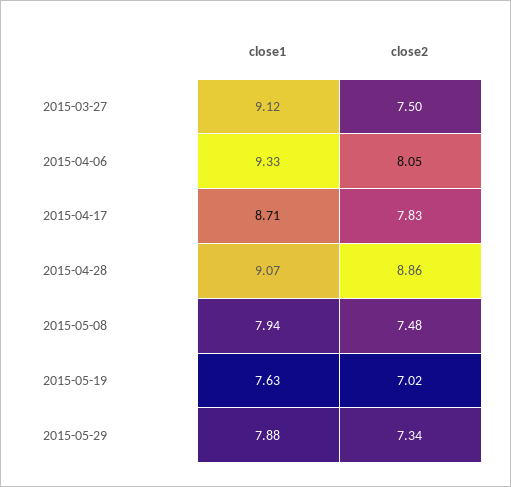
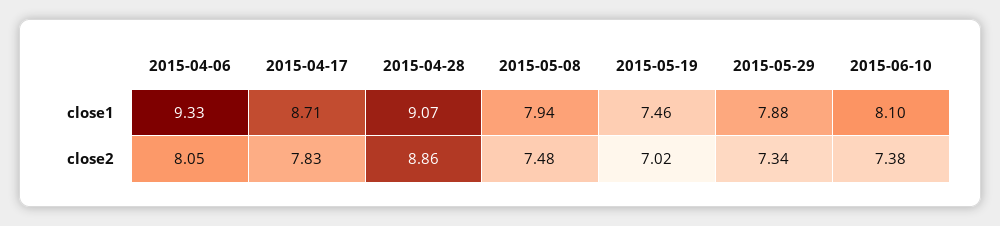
close1, 2015-03-27: 9.12 -> none
close2, 2015-03-27: 7.5 -> none
close1, 2015-05-19: 7.63 -> 7.46
close1, 2015-06-10: none -> 8.1
close2, 2015-06-10: none -> 7.38

